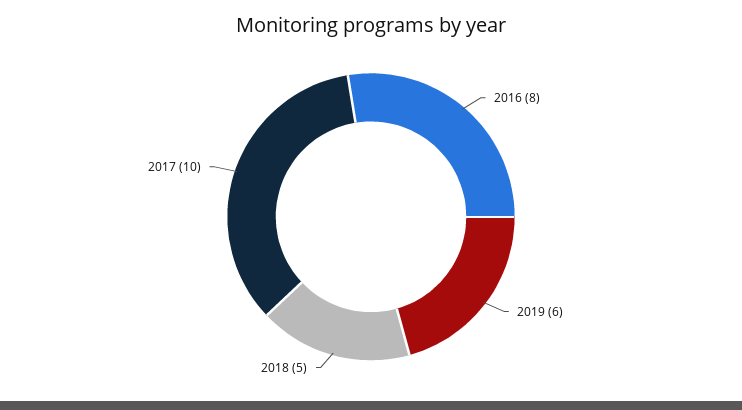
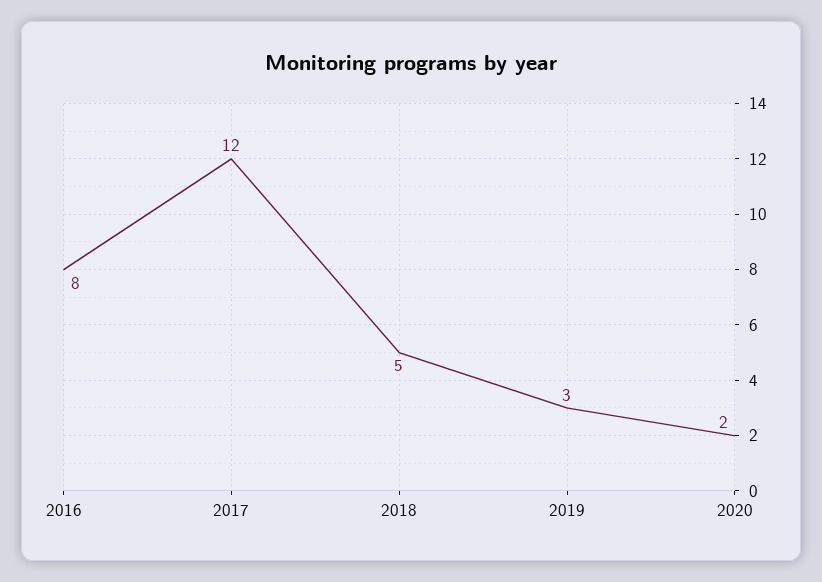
2019: 6 -> 3
2017: 10 -> 12
2020: none -> 2

